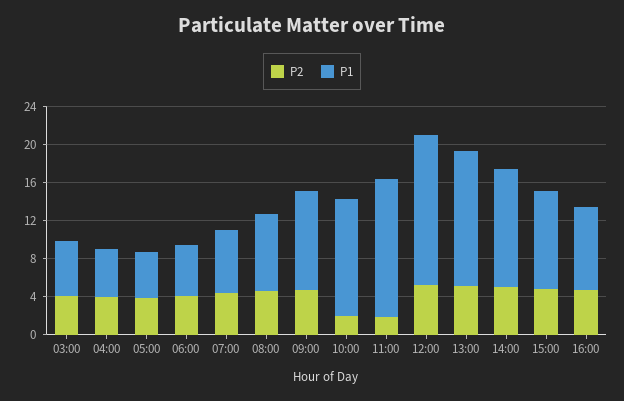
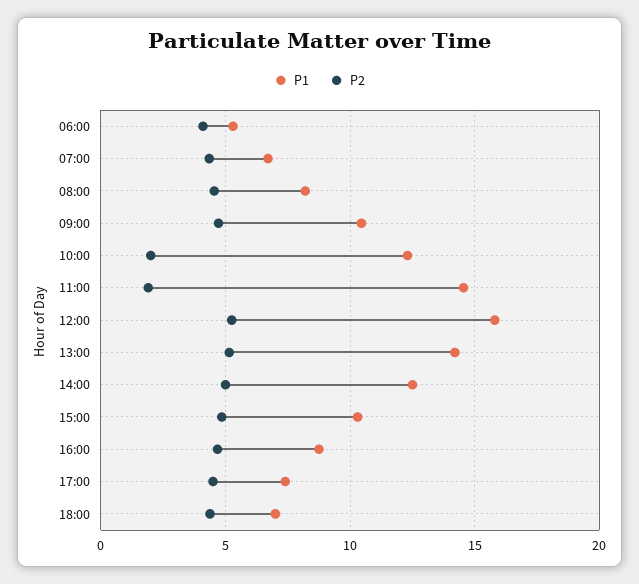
P2, 03:00: 4 -> none
P1, 03:00: 6 -> none
P2, 04:00: 4 -> none
P1, 04:00: 5 -> none
P2, 05:00: 4 -> none
P1, 05:00: 5 -> none
P1, 17:00: none -> 7.5
P2, 17:00: none -> 4.5
P1, 18:00: none -> 7
P2, 18:00: none -> 4.5

